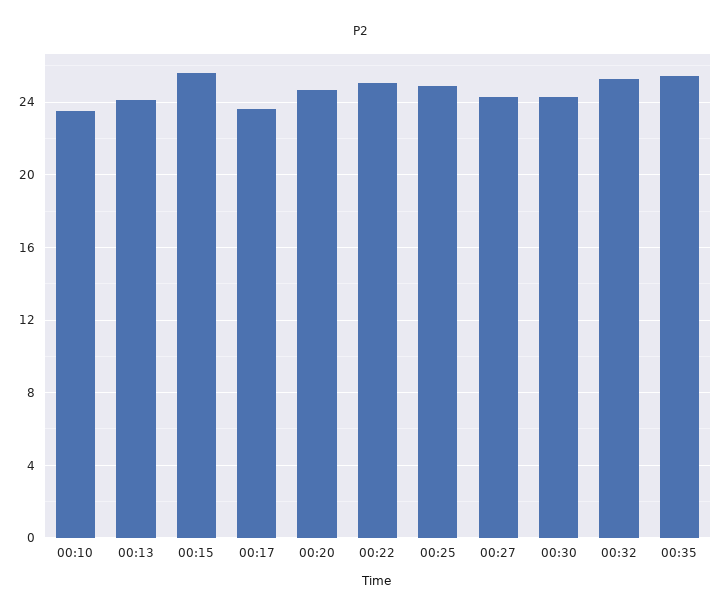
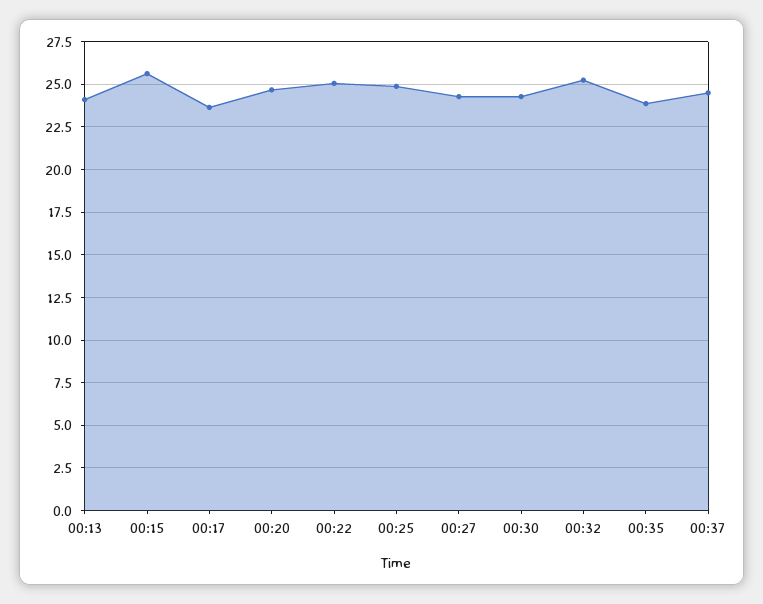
00:10: 23.5 -> none
00:35: 25.5 -> 24
00:37: none -> 24.5

